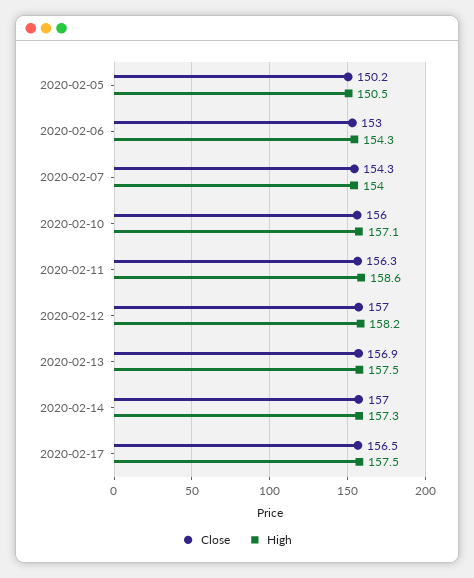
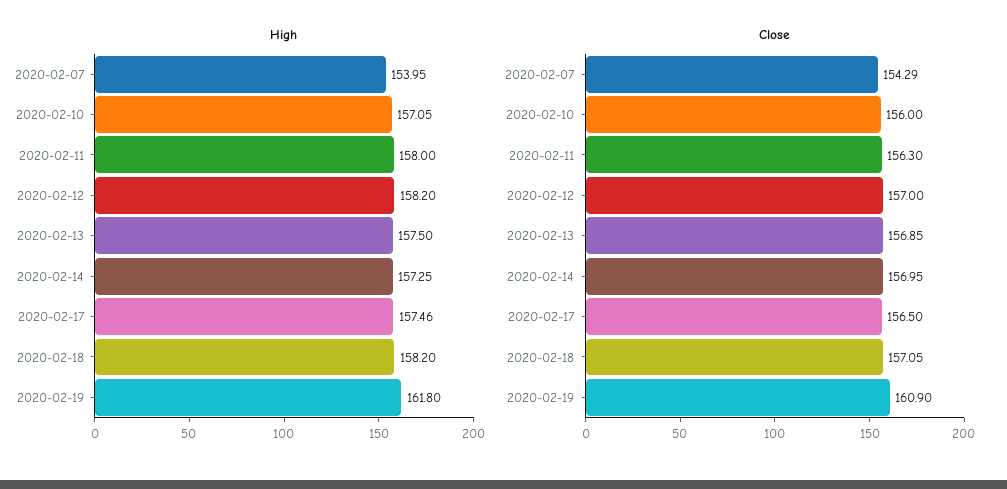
Close, 2020-02-05: 150.2 -> none
High, 2020-02-05: 150.5 -> none
Close, 2020-02-06: 153 -> none
High, 2020-02-06: 154.3 -> none
High, 2020-02-11: 158.6 -> 158
High, 2020-02-18: none -> 158.2
High, 2020-02-19: none -> 161.8
Close, 2020-02-18: none -> 157.05
Close, 2020-02-19: none -> 160.9

